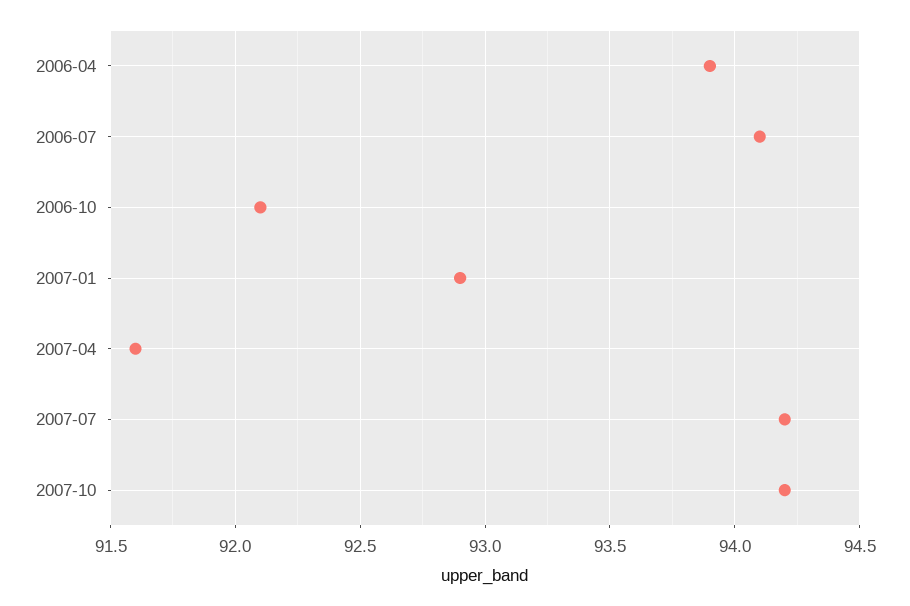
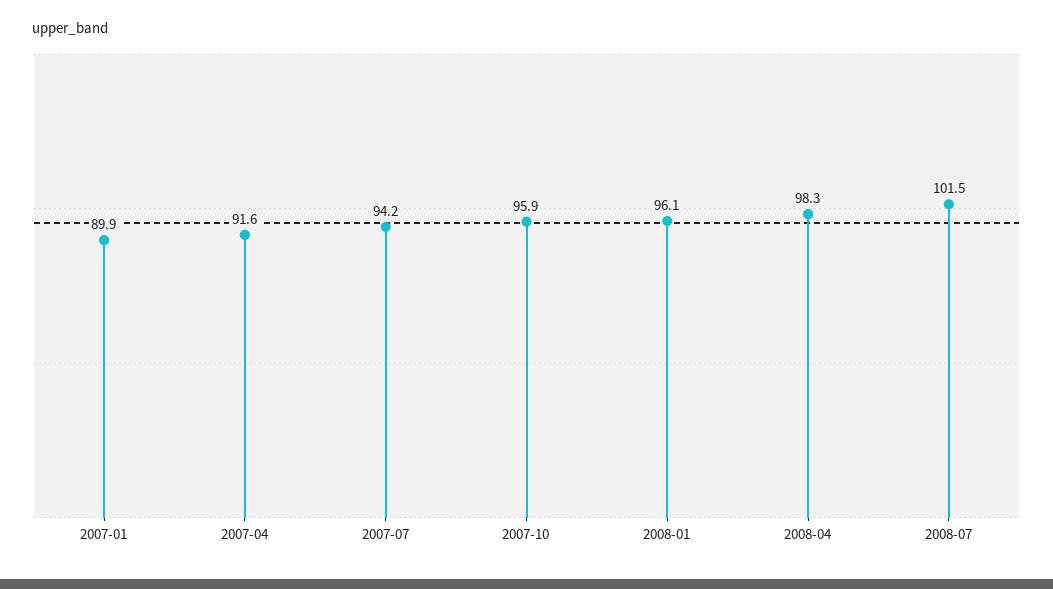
2006-04: 93.9 -> none
2006-07: 94.1 -> none
2006-10: 92.1 -> none
2007-01: 92.9 -> 89.9
2007-10: 94.2 -> 95.9
2008-01: none -> 96.1
2008-04: none -> 98.3
2008-07: none -> 101.5

